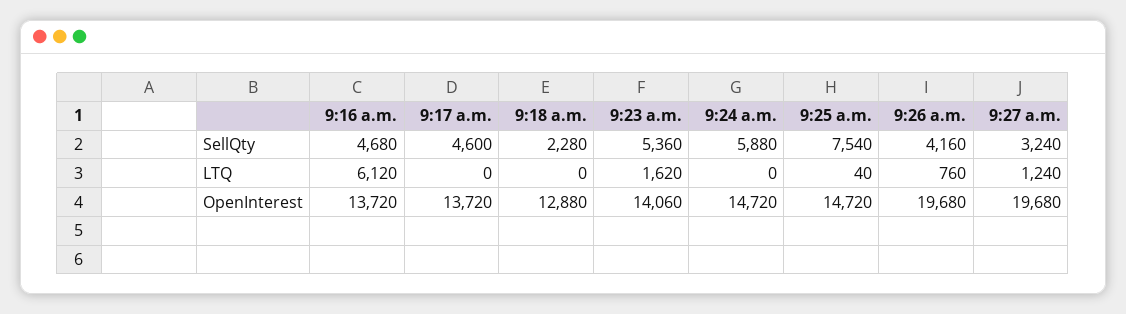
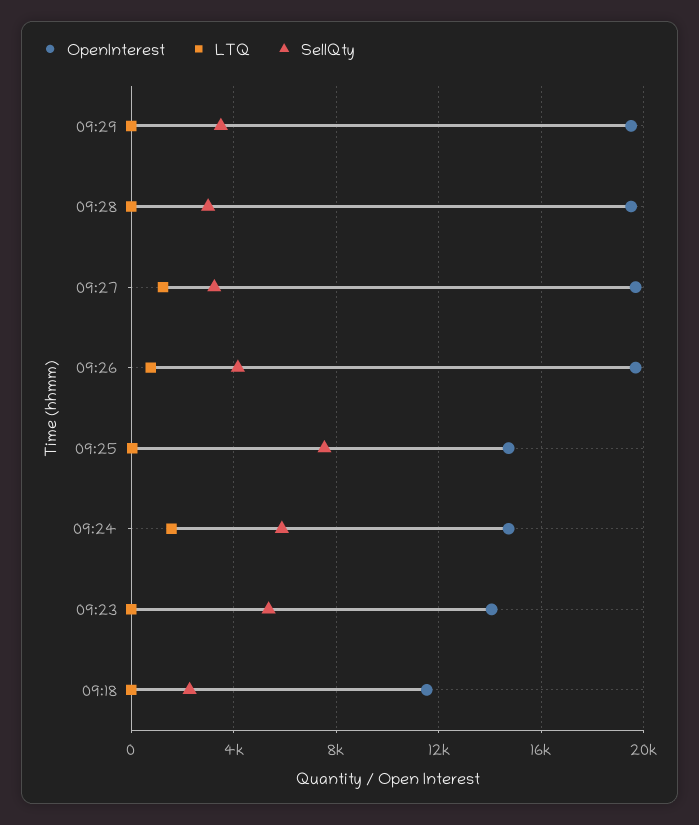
SellQty, 9:16 a.m.: 4680 -> none
SellQty, 9:17 a.m.: 4600 -> none
LTQ, 9:16 a.m.: 6120 -> none
LTQ, 9:17 a.m.: 0 -> none
LTQ, 9:23 a.m.: 1620 -> 0
LTQ, 9:24 a.m.: 0 -> 1500
OpenInterest, 9:16 a.m.: 13720 -> none
OpenInterest, 9:17 a.m.: 13720 -> none
OpenInterest, 9:18 a.m.: 12880 -> 11500
OpenInterest, 09:29: none -> 19500
LTQ, 09:29: none -> 0
SellQty, 09:29: none -> 3500
OpenInterest, 09:28: none -> 19500
LTQ, 09:28: none -> 0
SellQty, 09:28: none -> 3000

